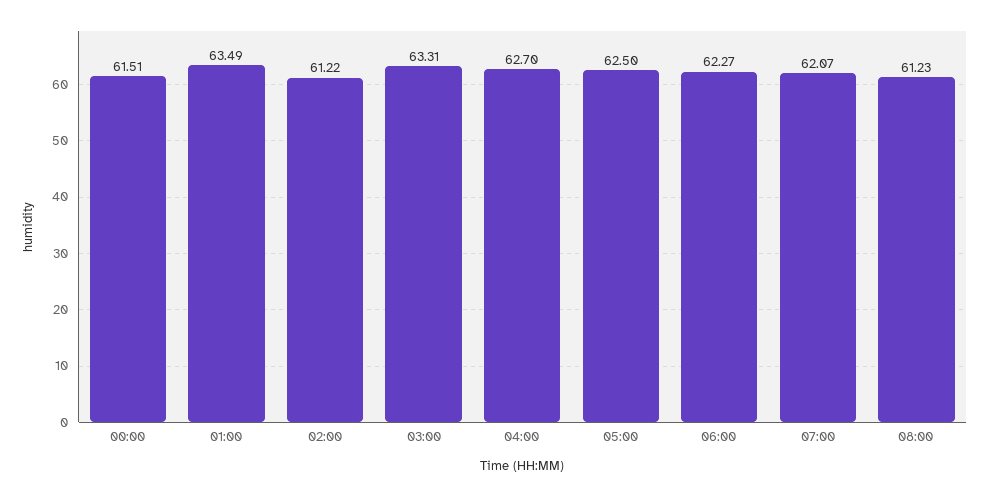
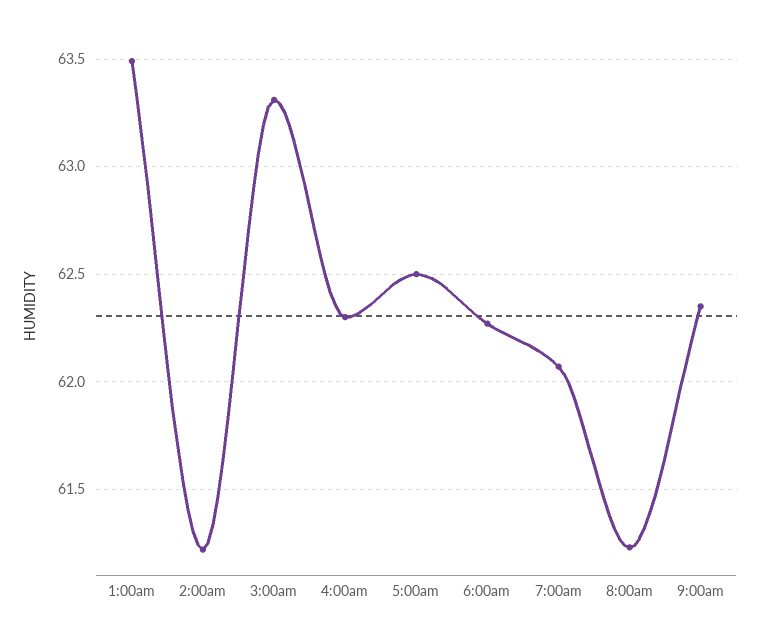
00:00: 61.51 -> none
04:00: 62.7 -> 62.3
9:00am: none -> 62.35

